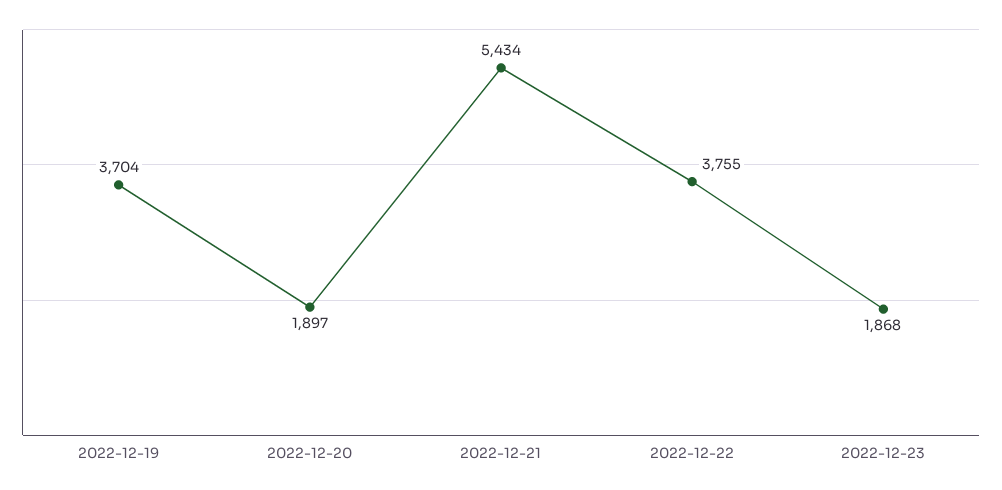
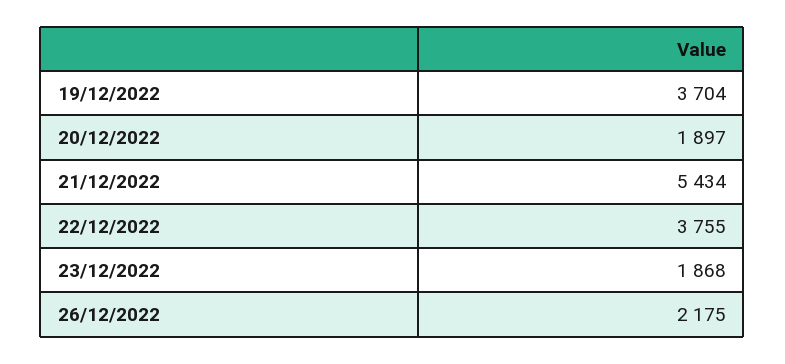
26/12/2022: none -> 2175

